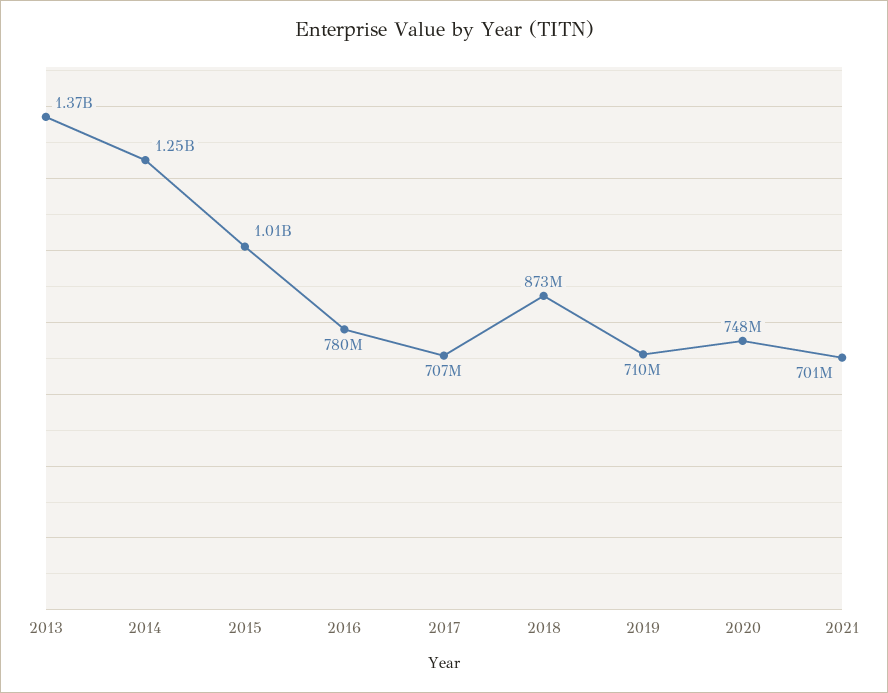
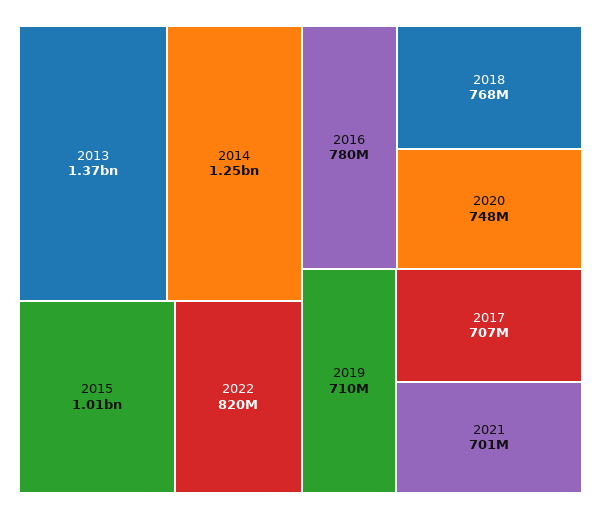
2018: 873000000 -> 768000000
2022: none -> 820000000

